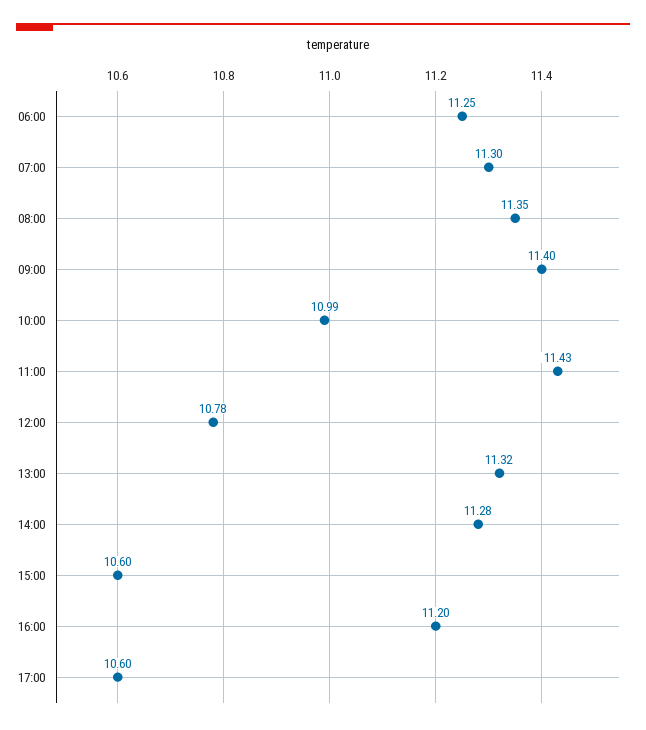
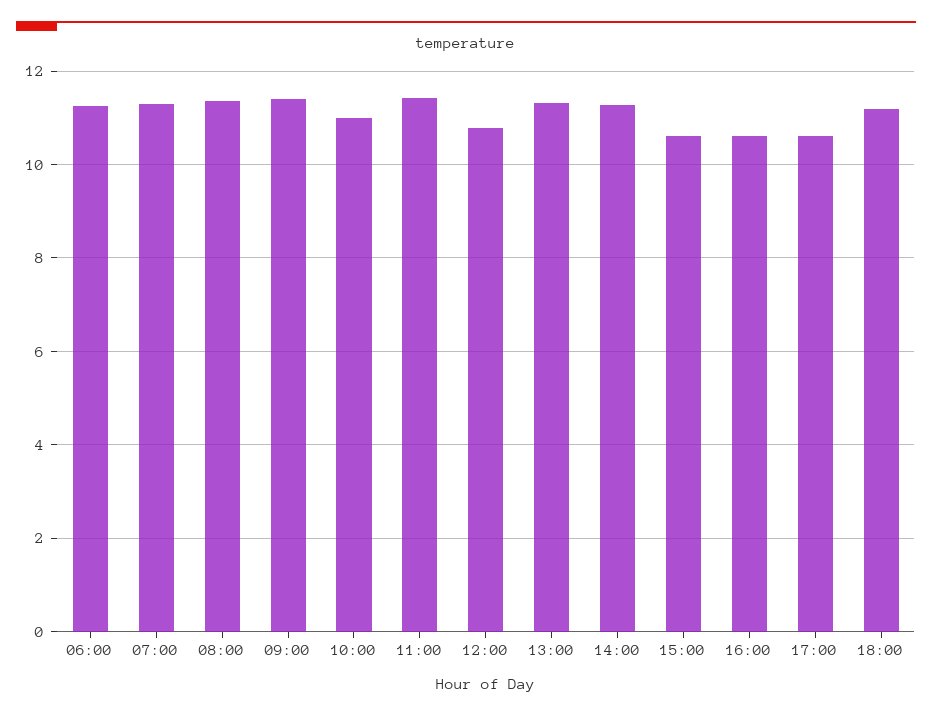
16:00: 11.2 -> 10.6
18:00: none -> 11.2

